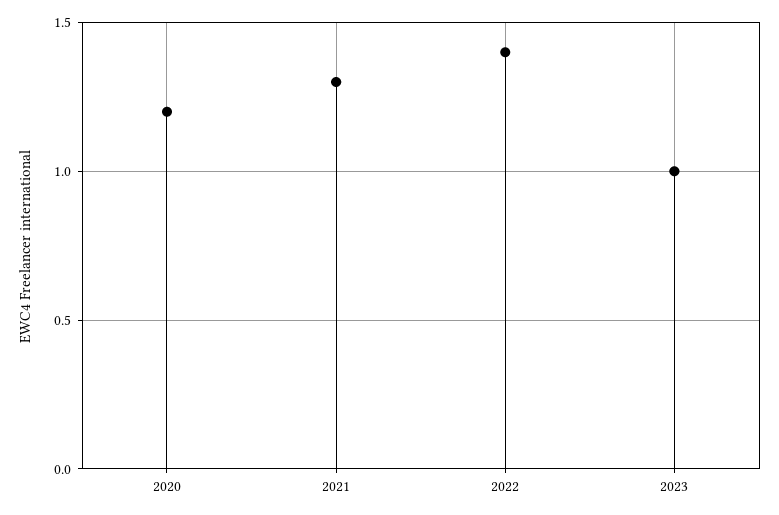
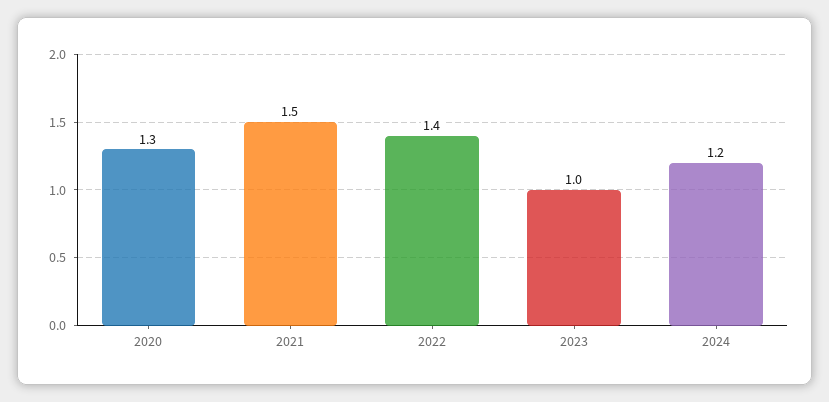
2020: 1.2 -> 1.3
2021: 1.3 -> 1.5
2024: none -> 1.2

